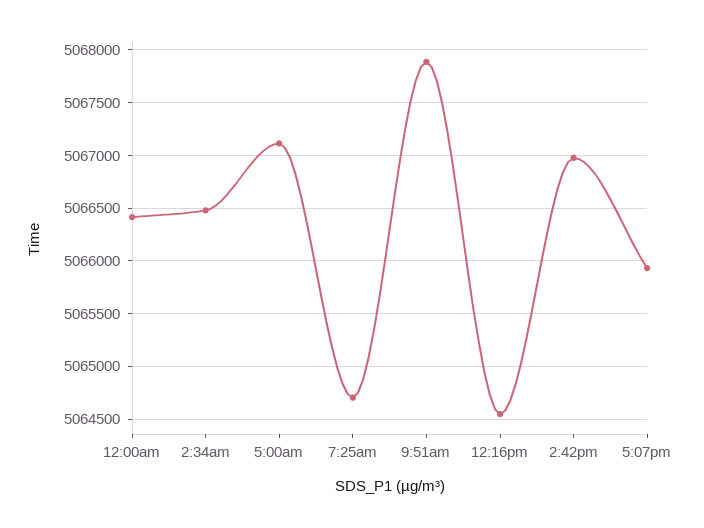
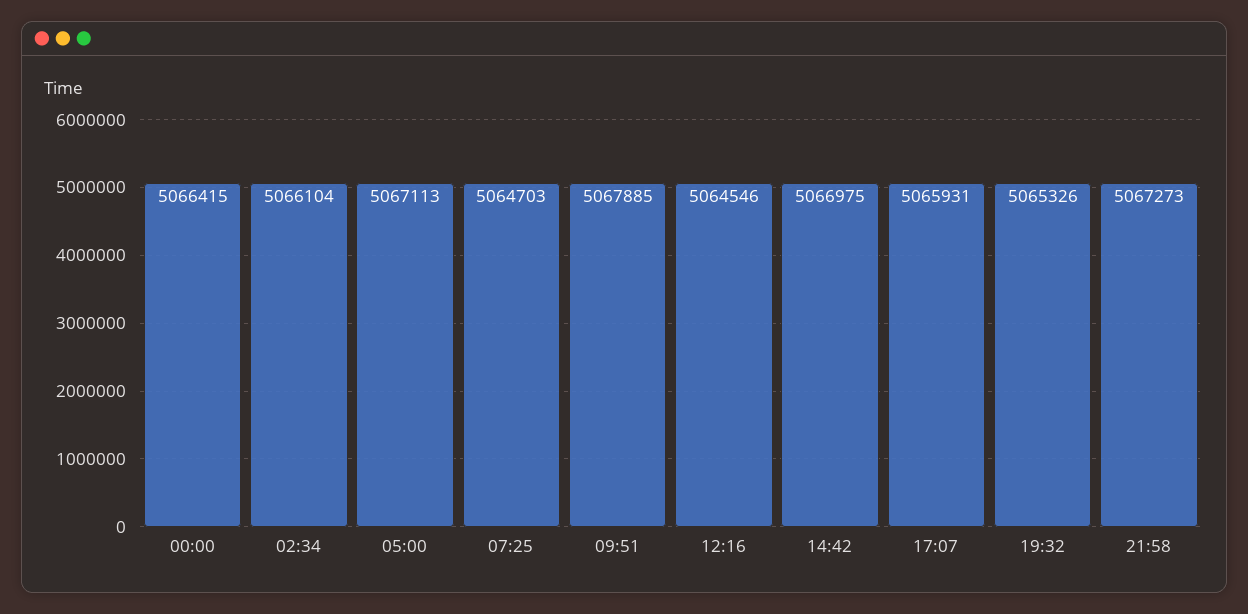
2:34am: 5066500 -> 5066104
19:32: none -> 5065326
21:58: none -> 5067273

